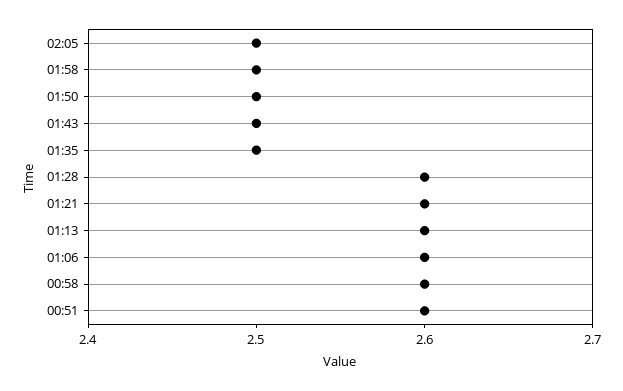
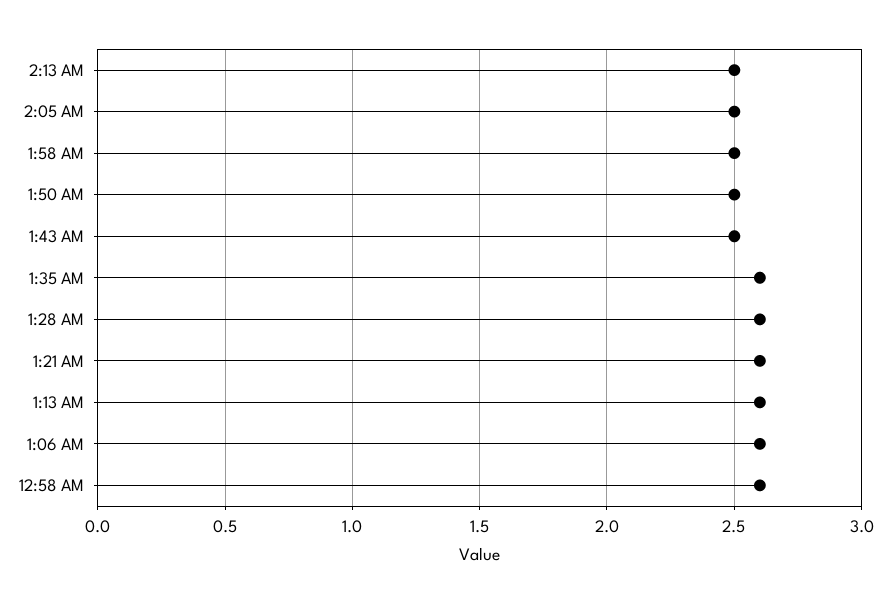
01:35: 2.5 -> 2.6
00:51: 2.6 -> none
2:13 AM: none -> 2.5

